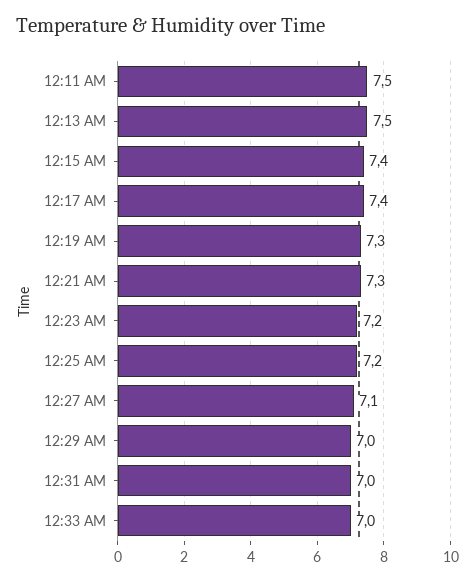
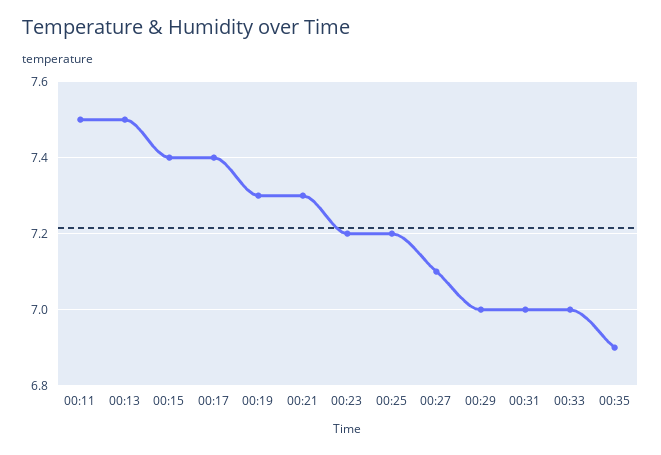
00:35: none -> 6.9

